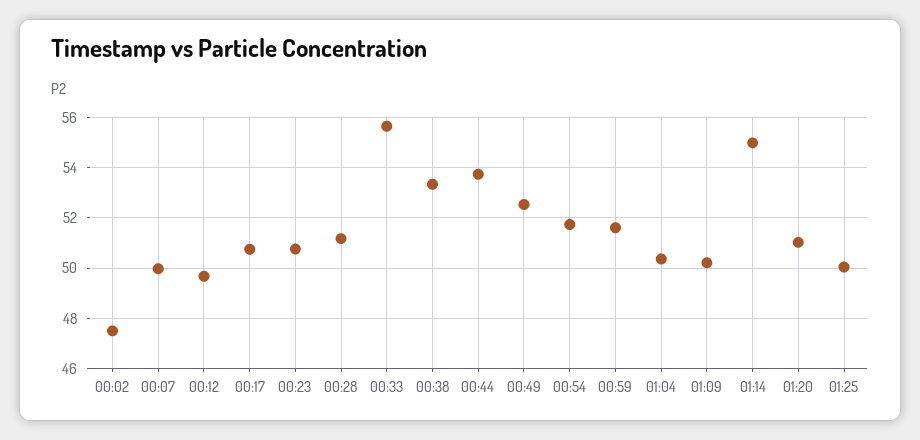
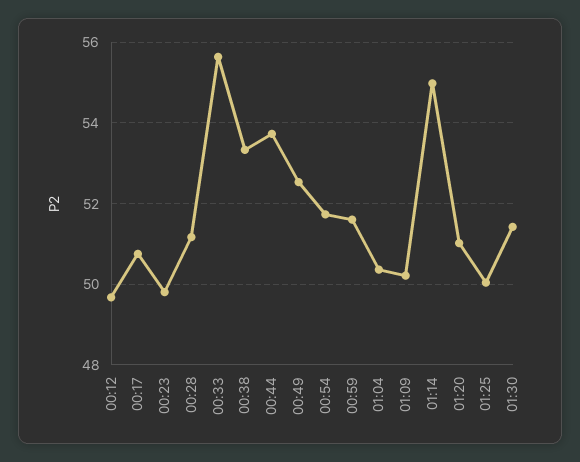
00:02: 47.5 -> none
00:07: 50 -> none
00:23: 50.75 -> 49.8
01:30: none -> 51.4

